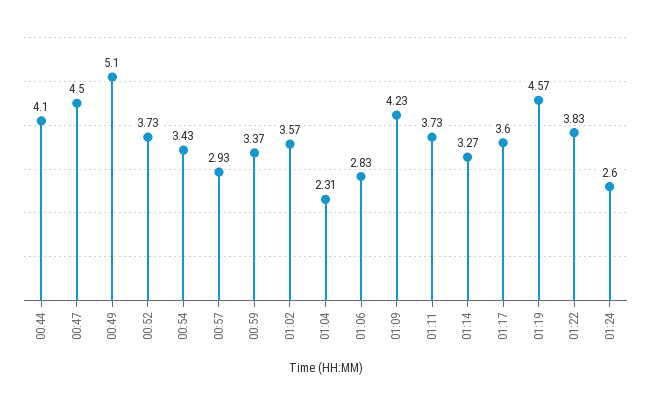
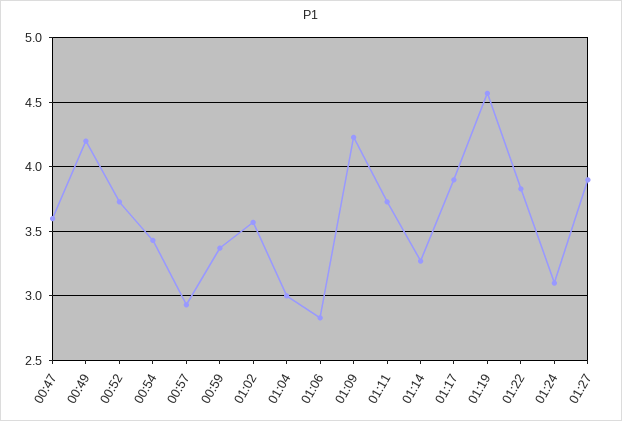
00:44: 4.1 -> none
00:47: 4.5 -> 3.6
00:49: 5.1 -> 4.2
01:04: 2.31 -> 3
01:17: 3.6 -> 3.9
01:24: 2.6 -> 3.1
01:27: none -> 3.9

